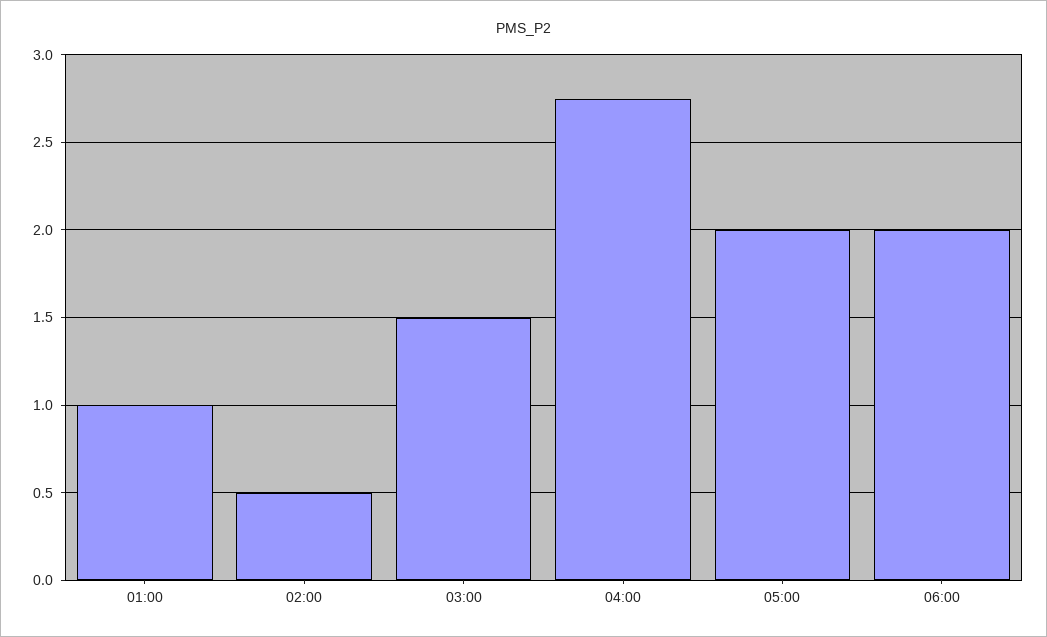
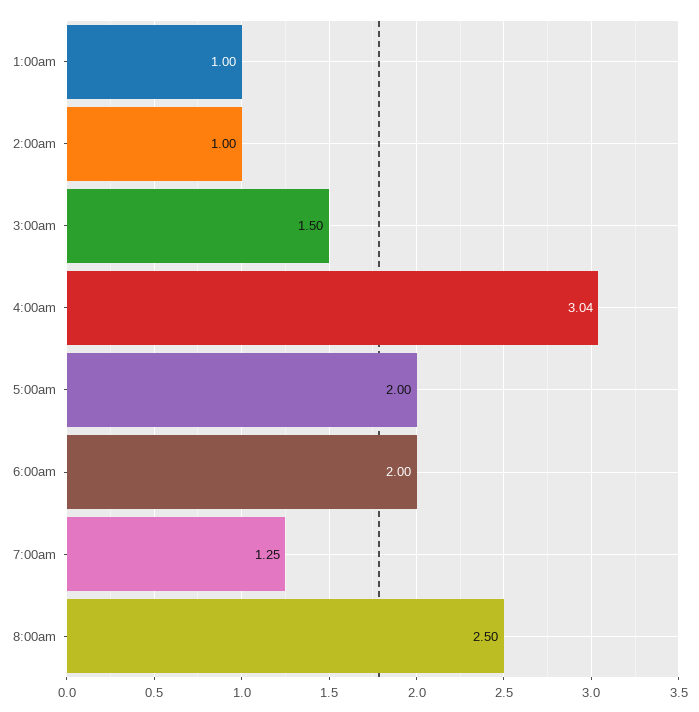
02:00: 0.5 -> 1
04:00: 2.75 -> 3.04
7:00am: none -> 1.25
8:00am: none -> 2.5

